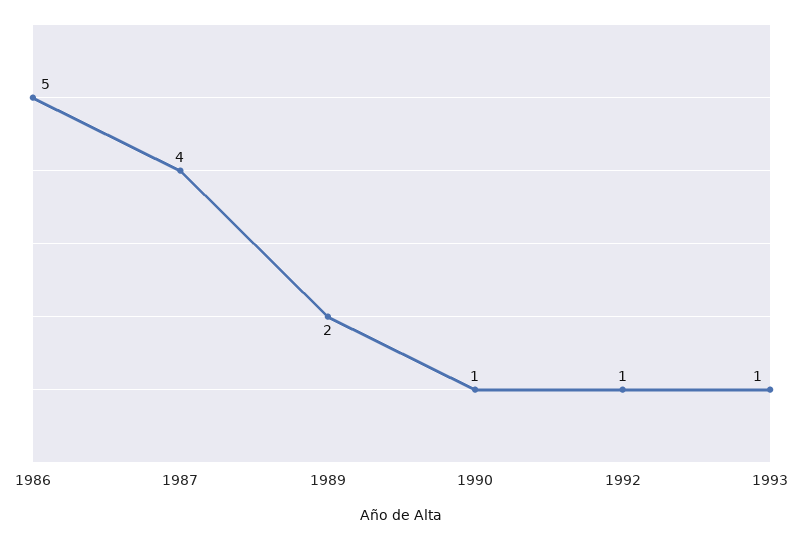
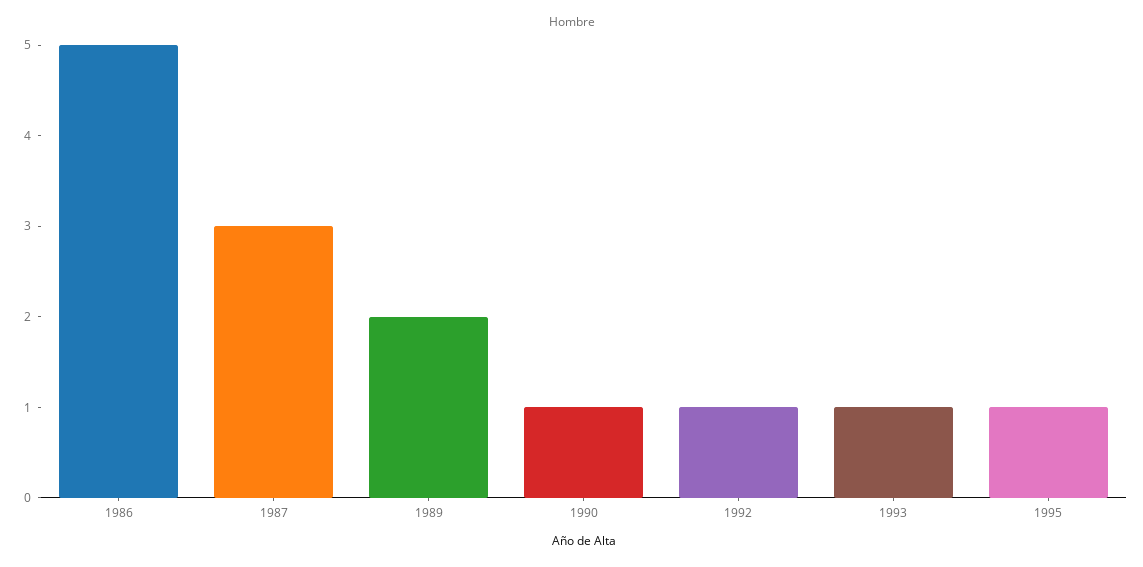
1987: 4 -> 3
1995: none -> 1

